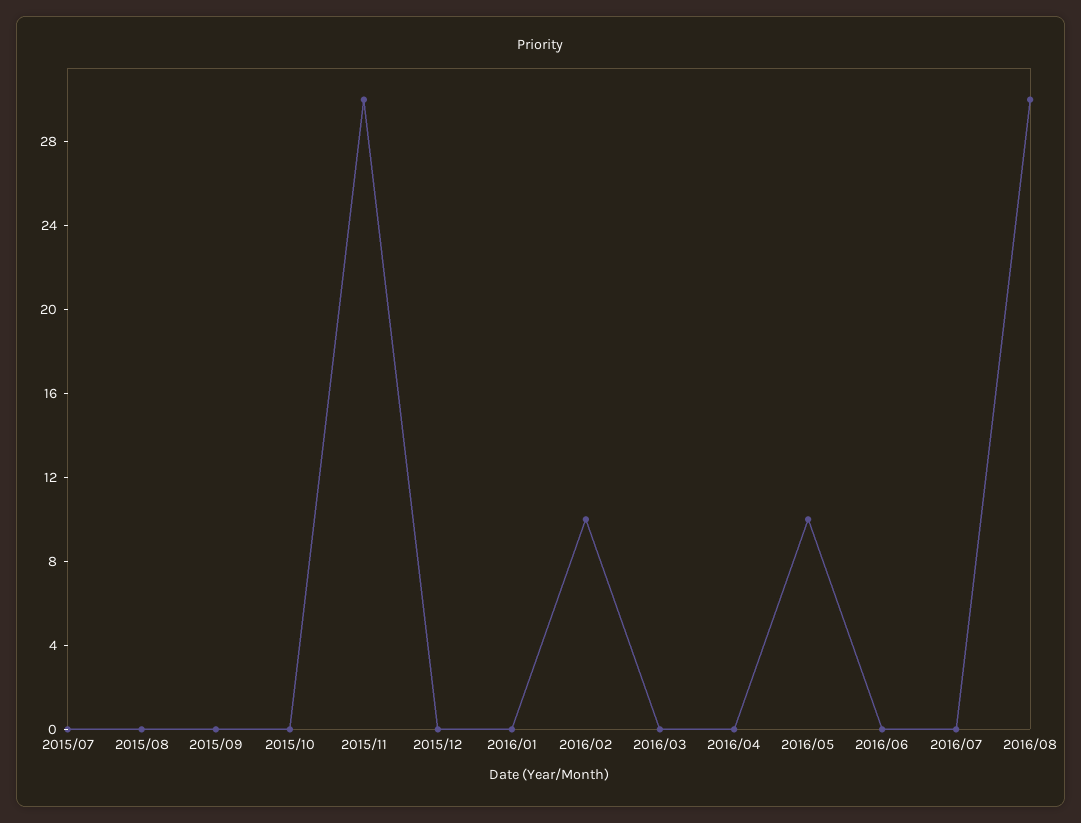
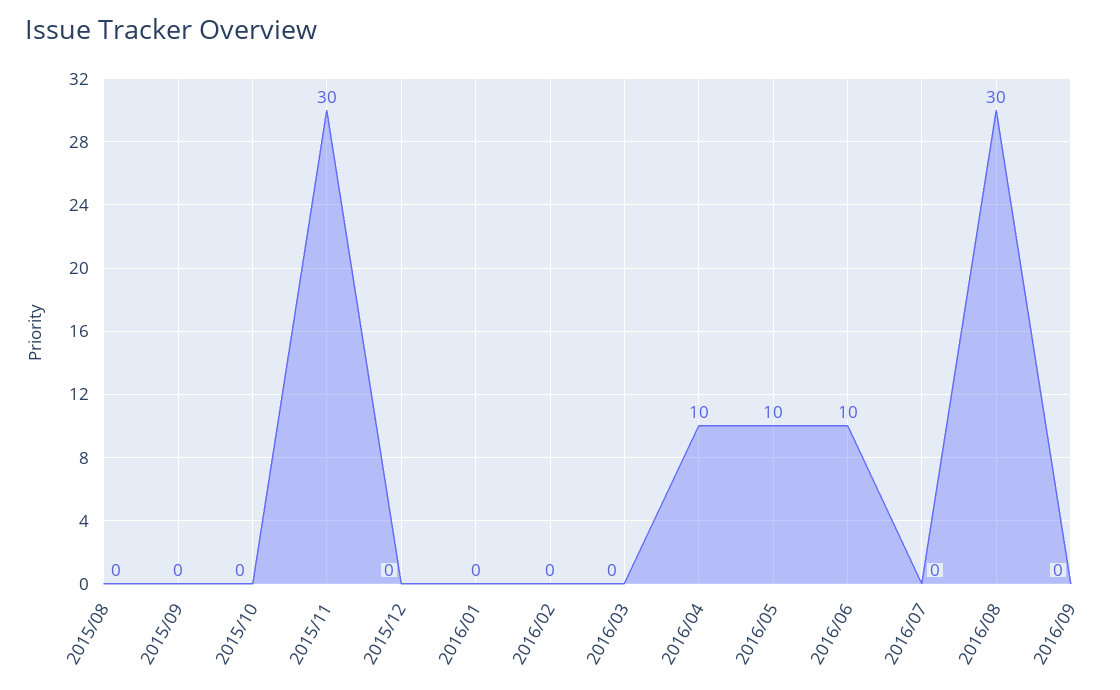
2015/07: 0 -> none
2016/02: 10 -> 0
2016/04: 0 -> 10
2016/06: 0 -> 10
2016/09: none -> 0

